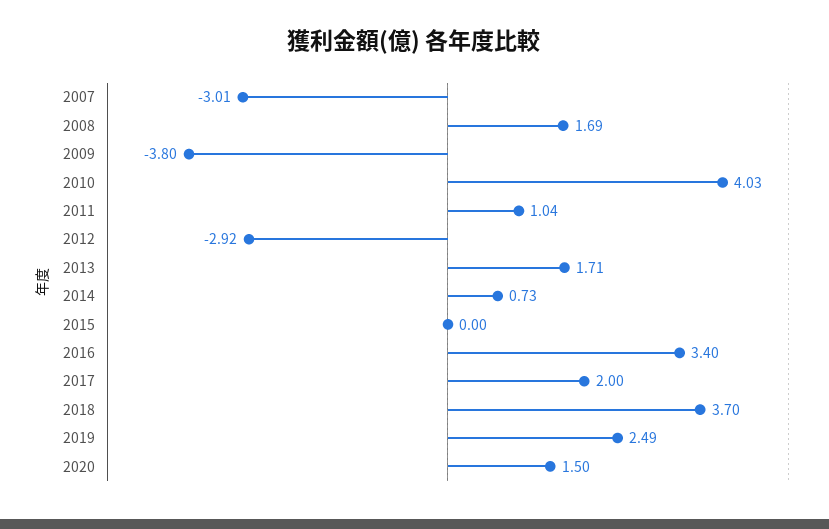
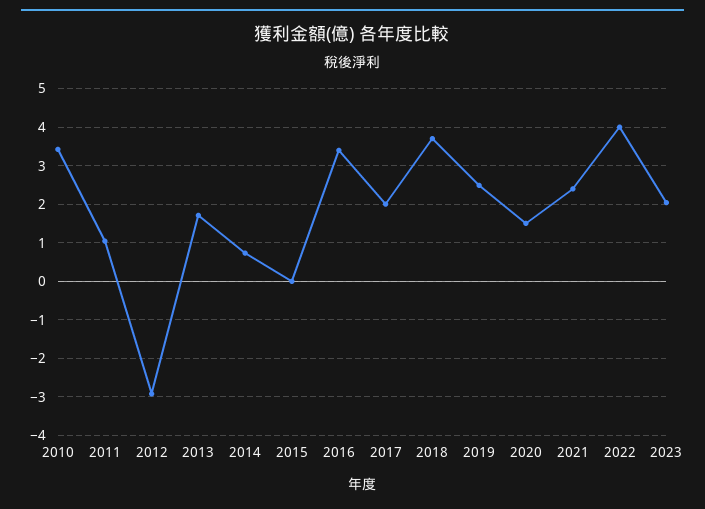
2007: -3.01 -> none
2008: 1.69 -> none
2009: -3.8 -> none
2010: 4.03 -> 3.4
2021: none -> 2.4
2022: none -> 4
2023: none -> 2

